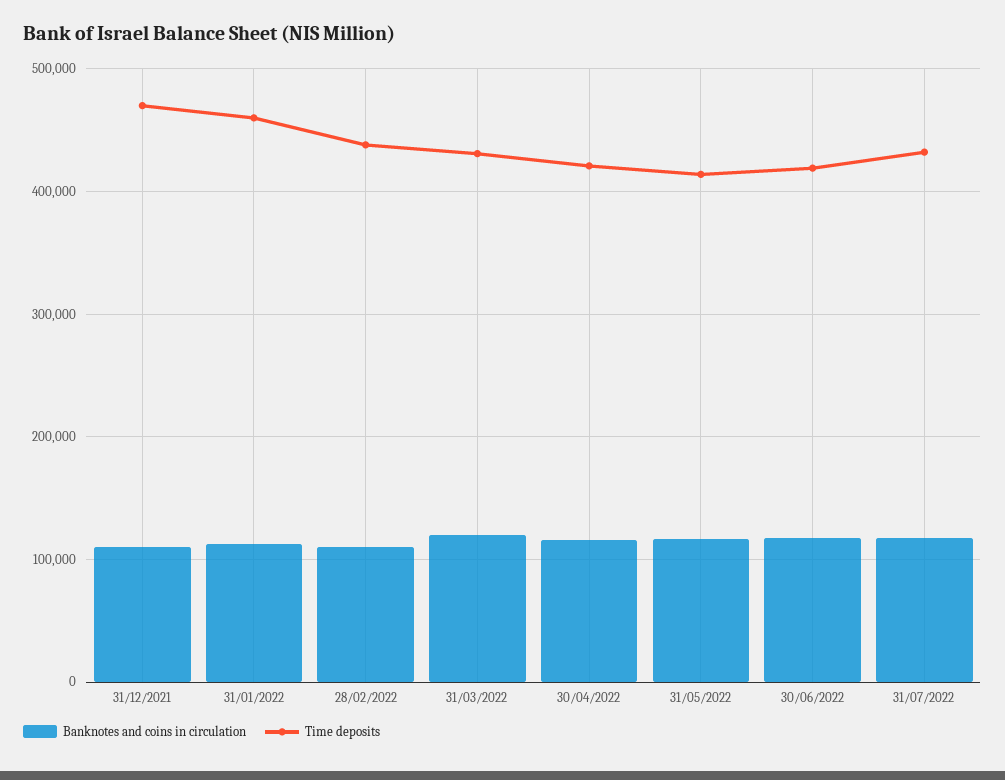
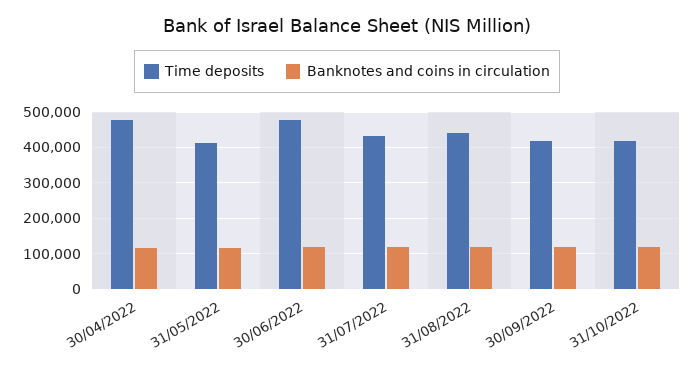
Banknotes and coins in circulation, 31/12/2021: 110000 -> none
Time deposits, 31/12/2021: 470000 -> none
Banknotes and coins in circulation, 31/01/2022: 110000 -> none
Time deposits, 31/01/2022: 460000 -> none
Banknotes and coins in circulation, 28/02/2022: 110000 -> none
Time deposits, 28/02/2022: 440000 -> none
Banknotes and coins in circulation, 31/03/2022: 120000 -> none
Time deposits, 31/03/2022: 430000 -> none
Time deposits, 30/04/2022: 420000 -> 480000
Time deposits, 30/06/2022: 420000 -> 480000
Time deposits, 31/08/2022: none -> 440000
Banknotes and coins in circulation, 31/08/2022: none -> 120000
Time deposits, 30/09/2022: none -> 420000
Banknotes and coins in circulation, 30/09/2022: none -> 120000
Time deposits, 31/10/2022: none -> 420000
Banknotes and coins in circulation, 31/10/2022: none -> 120000

